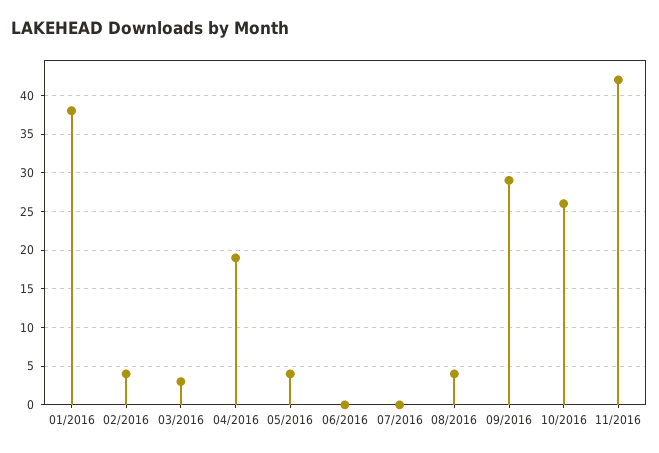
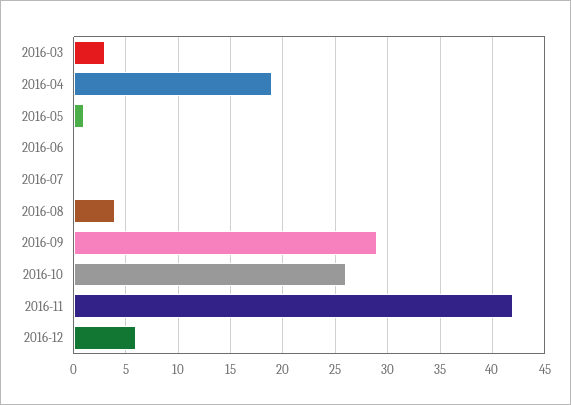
01/2016: 38 -> none
02/2016: 4 -> none
05/2016: 4 -> 1
2016-12: none -> 6

